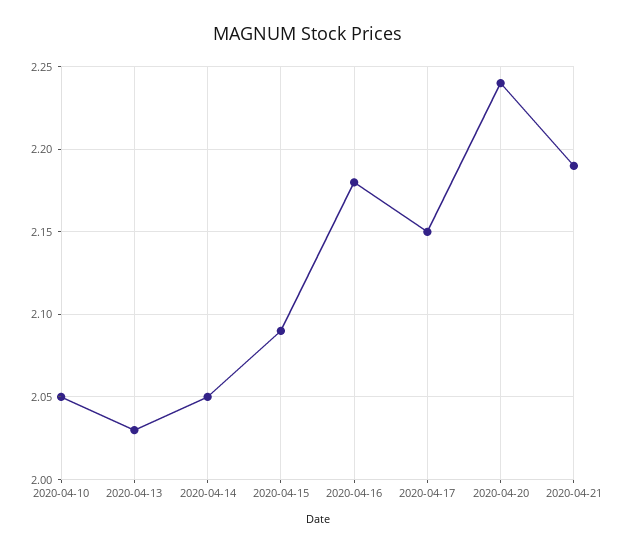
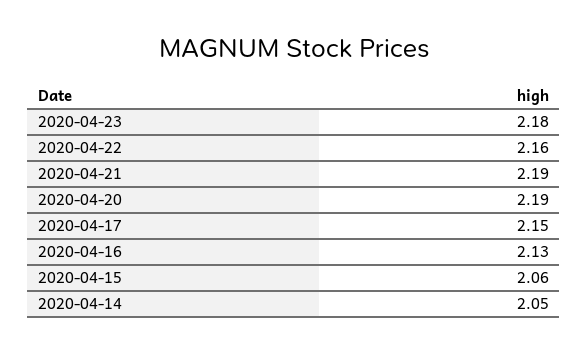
2020-04-10: 2.05 -> none
2020-04-13: 2.03 -> none
2020-04-15: 2.09 -> 2.06
2020-04-16: 2.18 -> 2.13
2020-04-20: 2.24 -> 2.19
2020-04-23: none -> 2.18
2020-04-22: none -> 2.16

